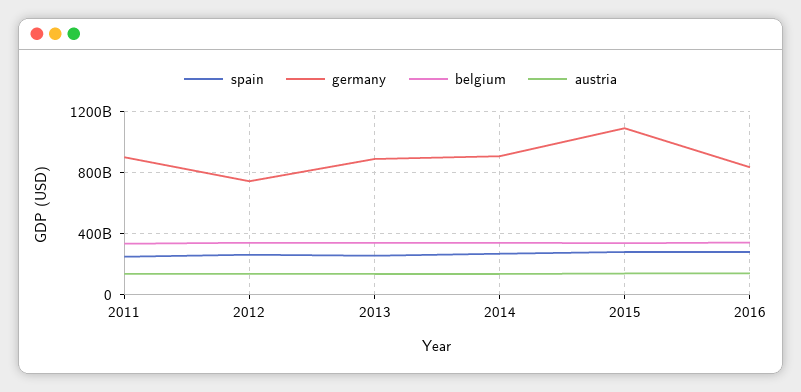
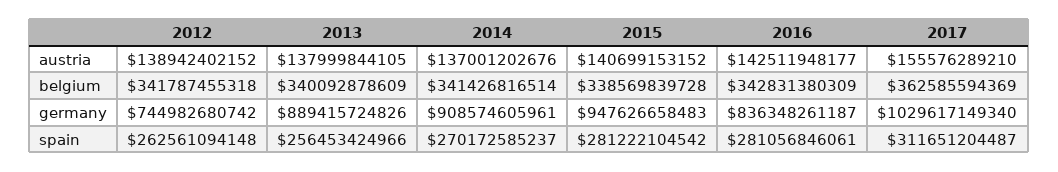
spain, 2011: 250000000000 -> none
germany, 2011: 900000000000 -> none
belgium, 2011: 350000000000 -> none
austria, 2011: 150000000000 -> none
germany, 2015: 1100000000000 -> 947626658483
austria, 2017: none -> 155576289210
belgium, 2017: none -> 362585594369
germany, 2017: none -> 1029617149340
spain, 2017: none -> 311651204487

